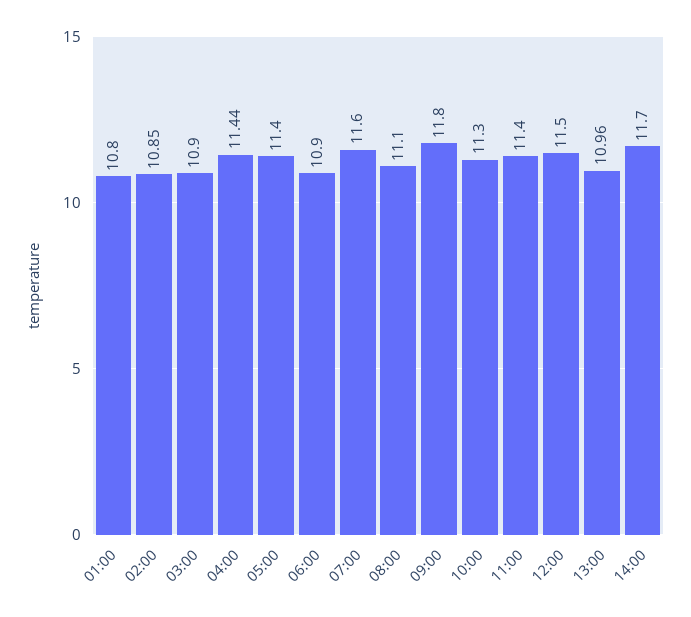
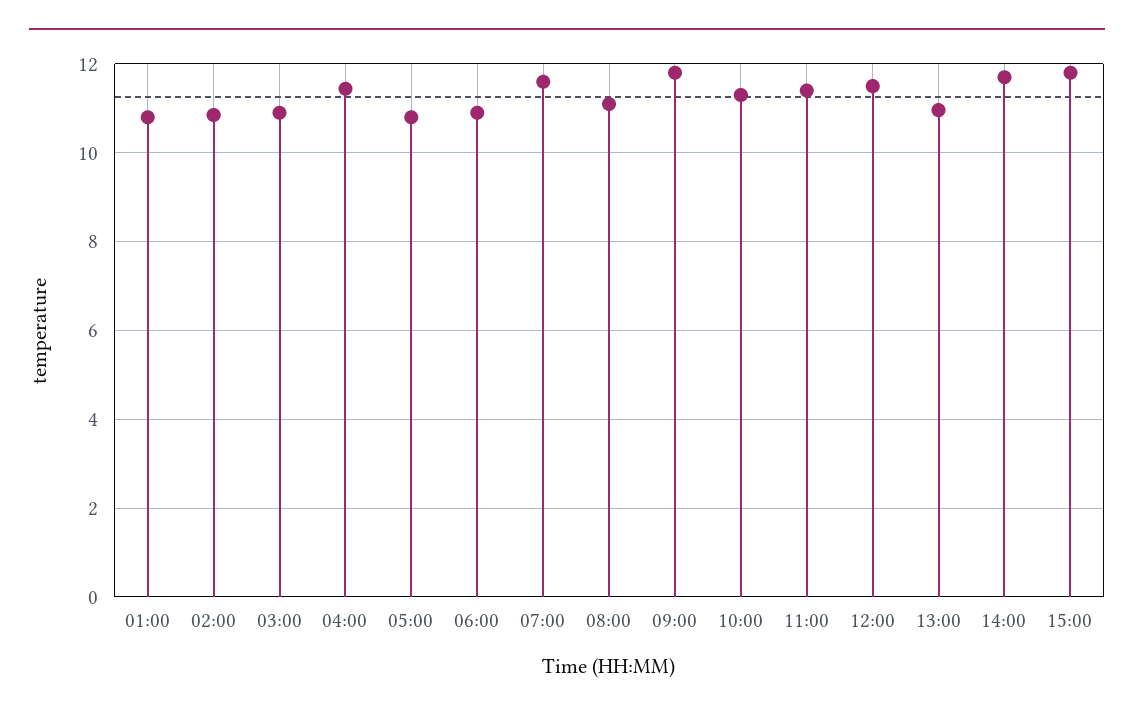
05:00: 11.4 -> 10.8
15:00: none -> 11.8

